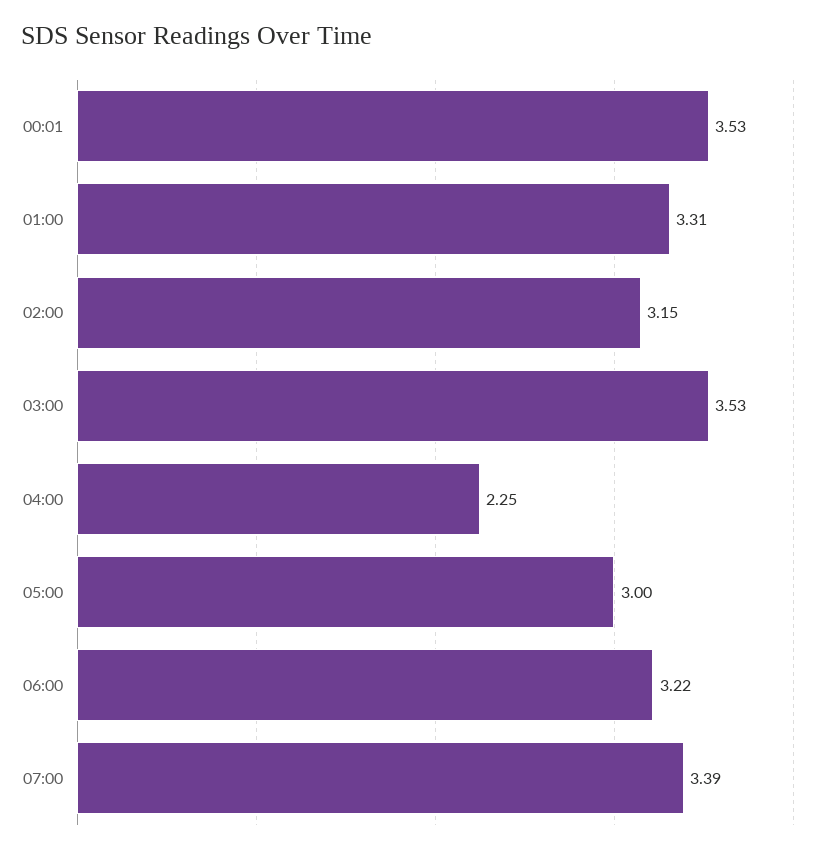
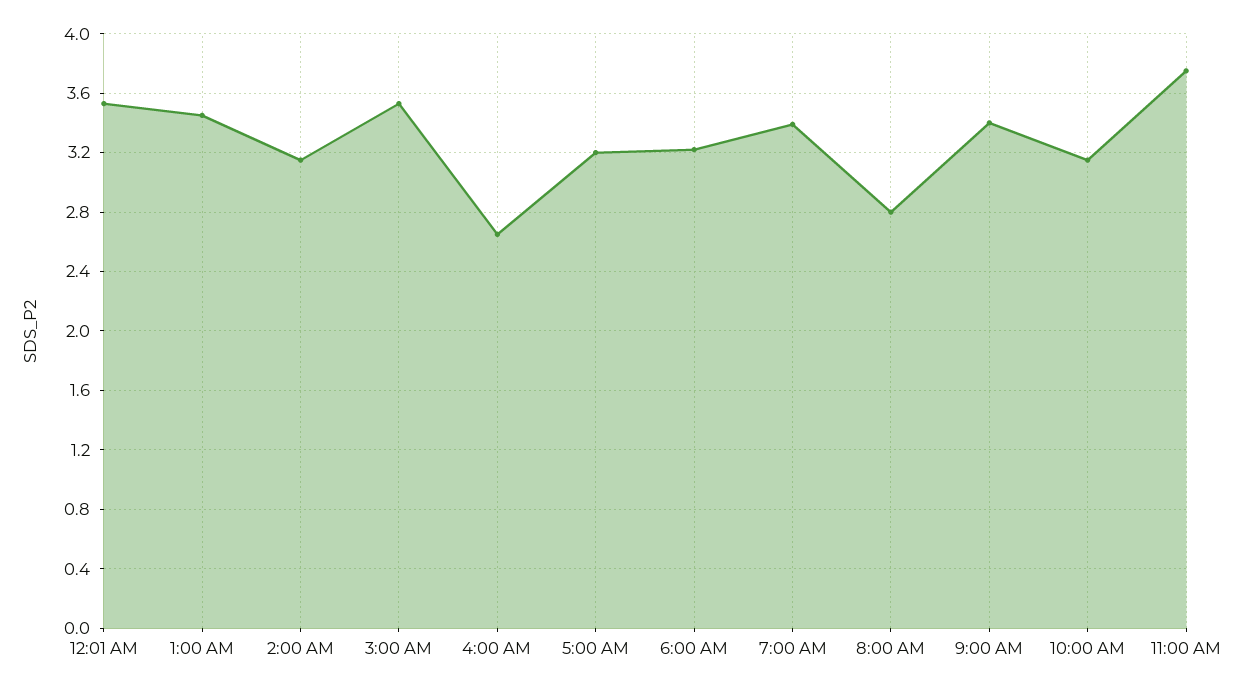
01:00: 3.31 -> 3.45
04:00: 2.25 -> 2.65
05:00: 3 -> 3.2
8:00 AM: none -> 2.8
9:00 AM: none -> 3.4
10:00 AM: none -> 3.15
11:00 AM: none -> 3.75

